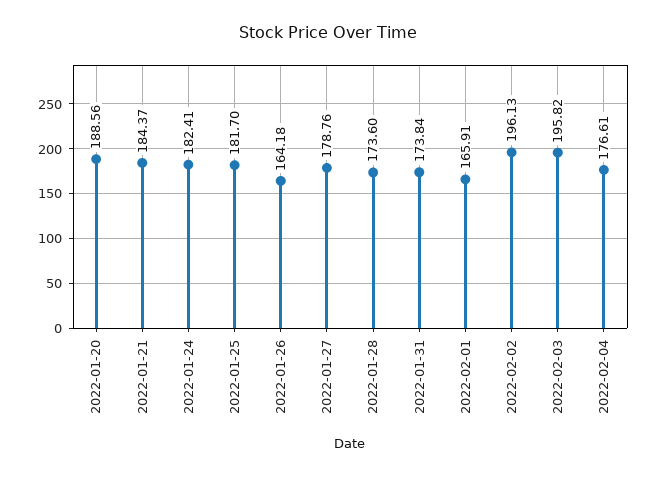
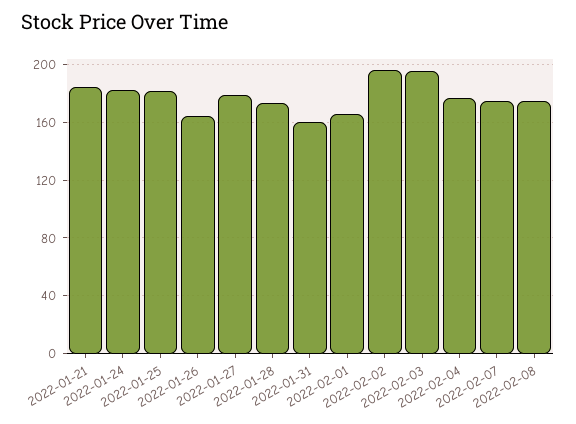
2022-01-20: 188.56 -> none
2022-01-31: 173.84 -> 160
2022-02-07: none -> 175
2022-02-08: none -> 175

